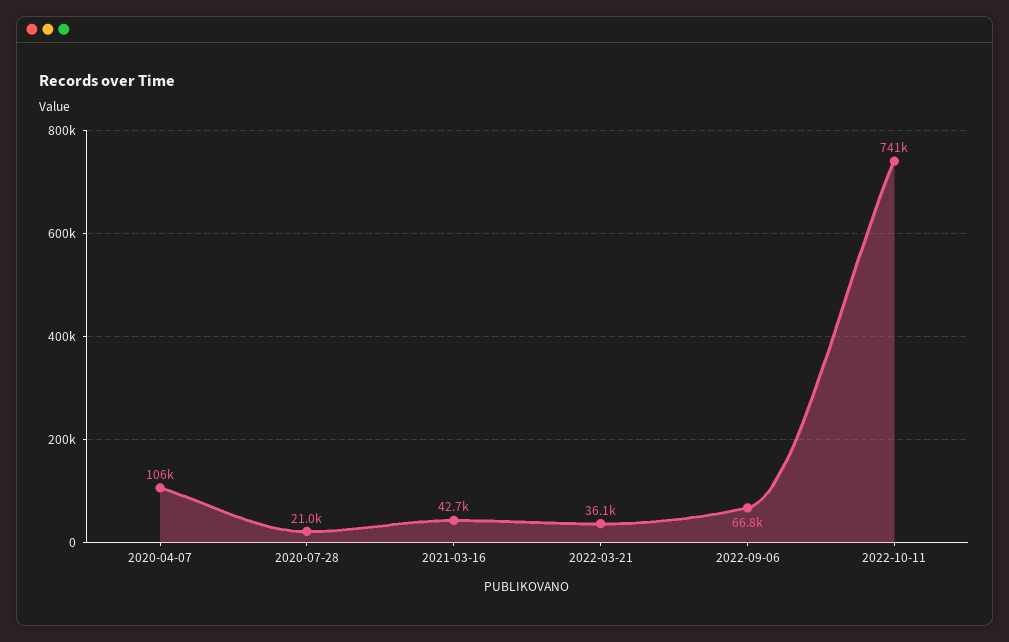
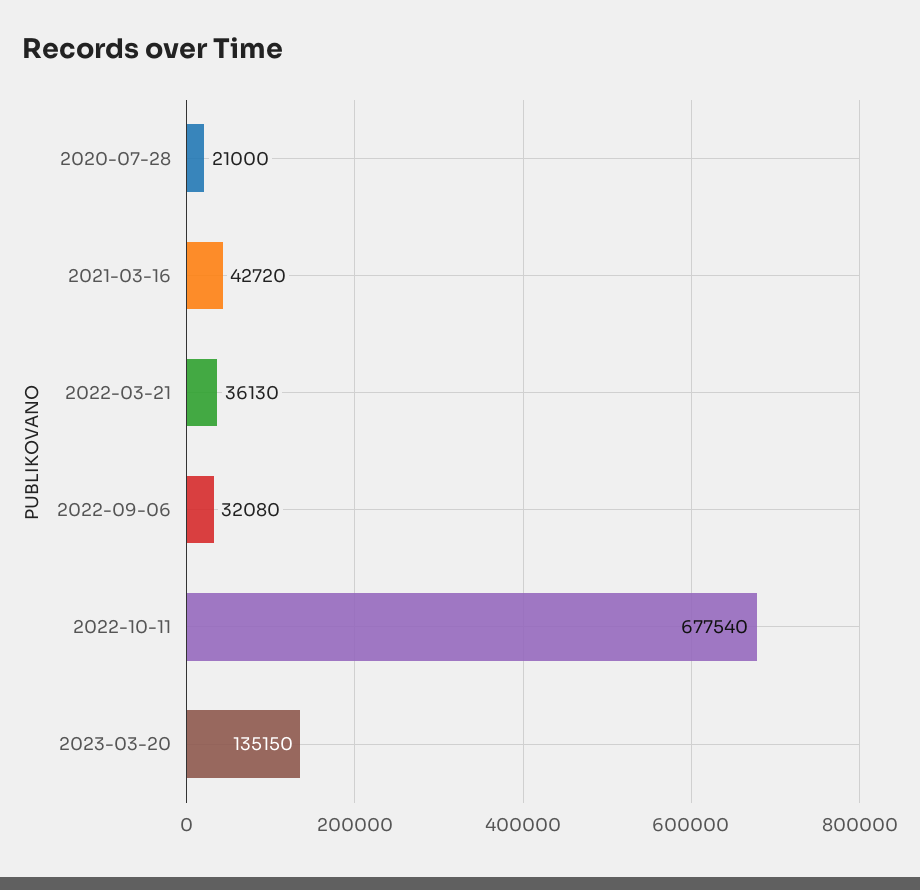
2020-04-07: 106000 -> none
2022-09-06: 66800 -> 32080
2022-10-11: 741000 -> 677540
2023-03-20: none -> 135150

